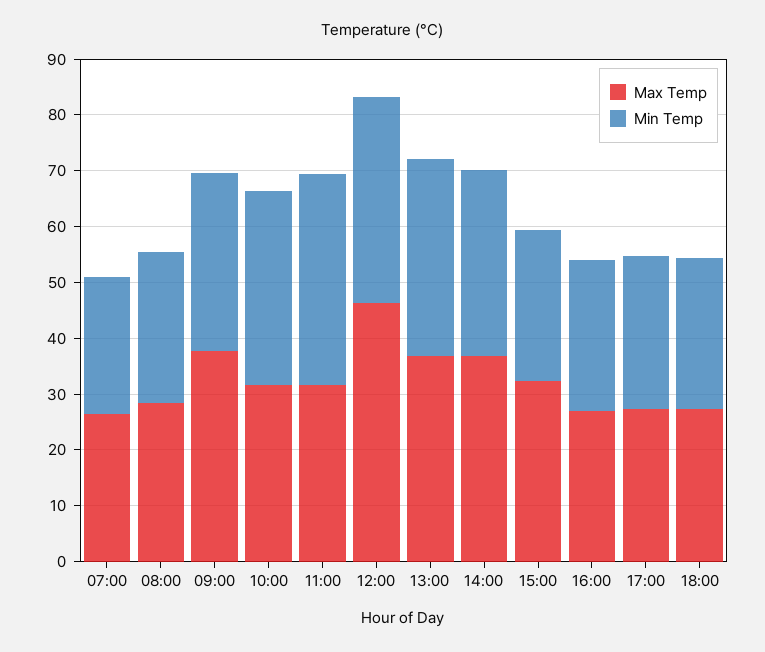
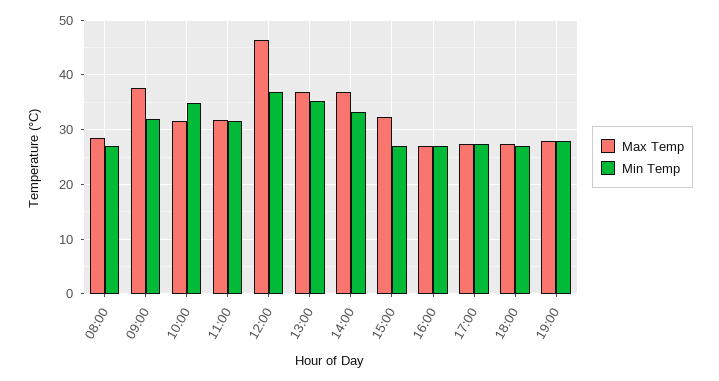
Max Temp, 07:00: 26 -> none
Min Temp, 07:00: 24 -> none
Min Temp, 11:00: 38 -> 32
Max Temp, 19:00: none -> 28
Min Temp, 19:00: none -> 28

